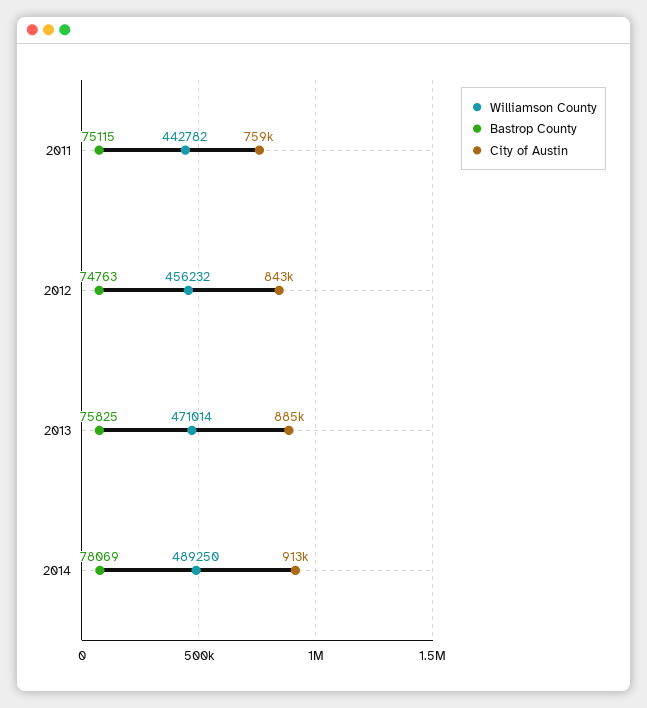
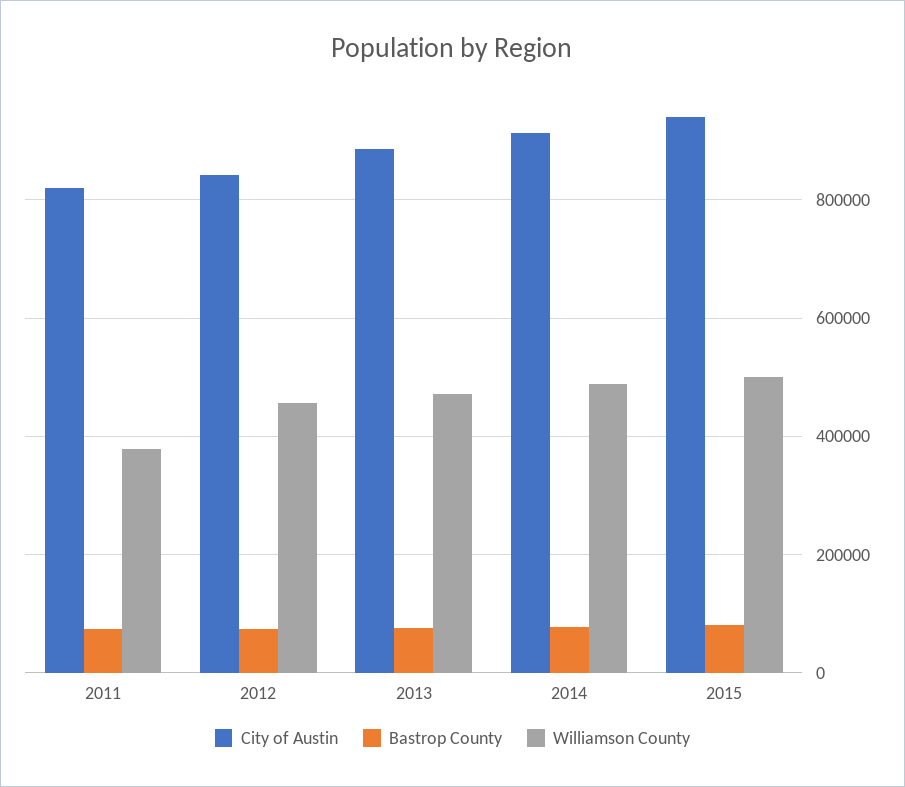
Williamson County, 2011: 442782 -> 380000
City of Austin, 2011: 759000 -> 820000
City of Austin, 2015: none -> 940000
Bastrop County, 2015: none -> 80000
Williamson County, 2015: none -> 500000

